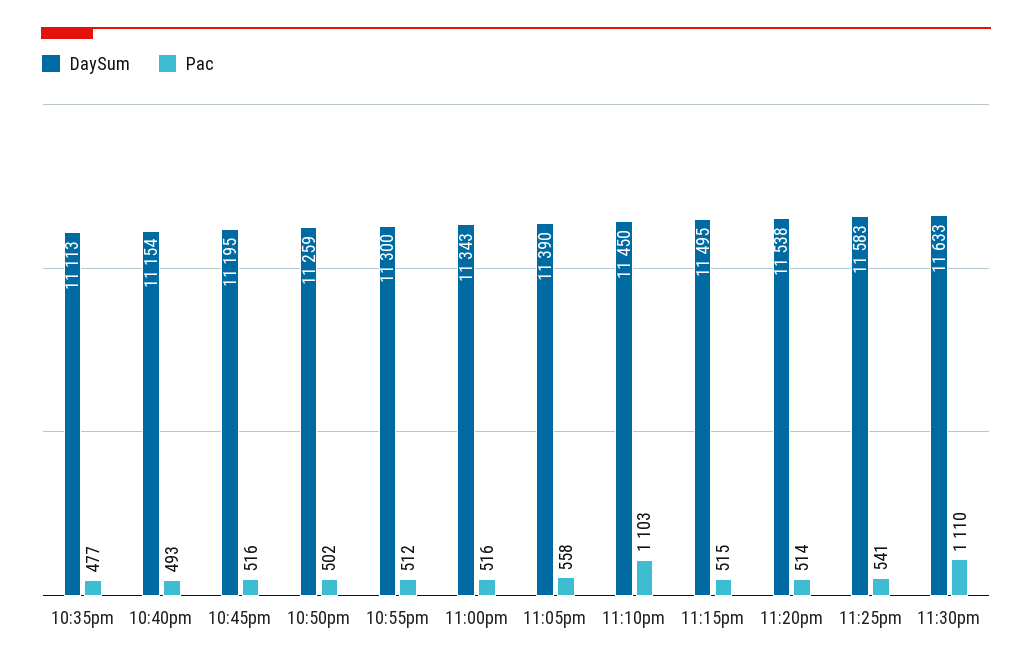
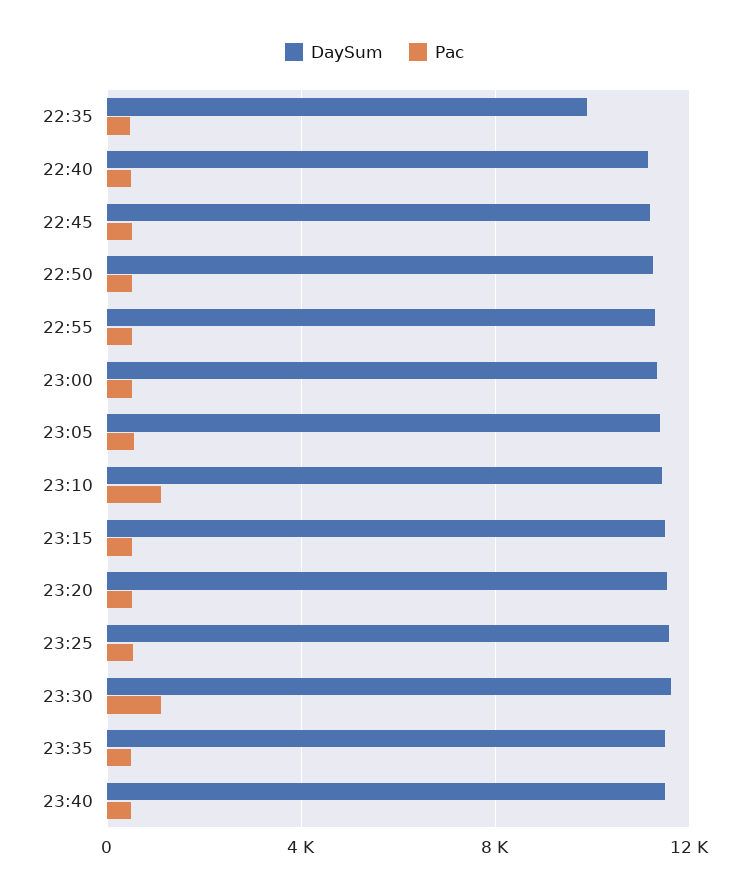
DaySum, 10:35pm: 11113 -> 10000
DaySum, 23:35: none -> 11500
Pac, 23:35: none -> 500
DaySum, 23:40: none -> 11500
Pac, 23:40: none -> 500

